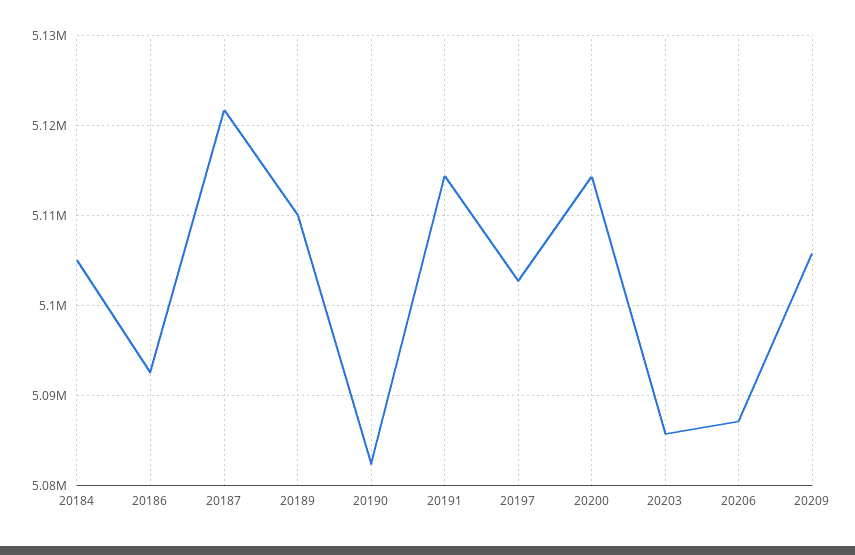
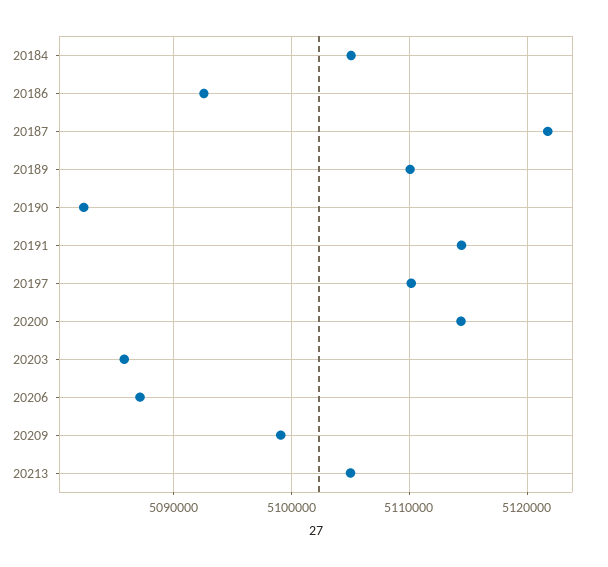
20197: 5103000 -> 5110000
20209: 5106000 -> 5099000
20213: none -> 5105000

